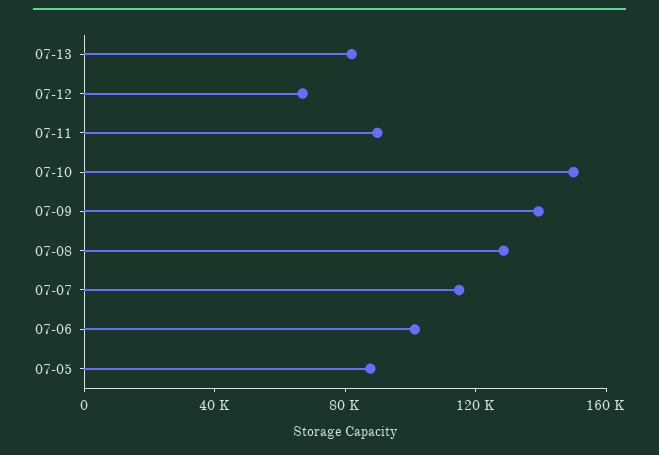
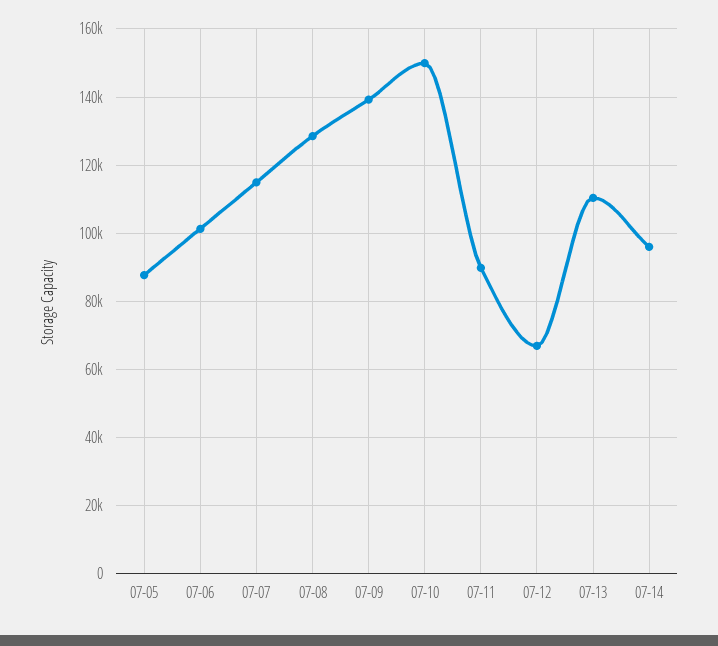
07-13: 80000 -> 110000
07-14: none -> 96000

